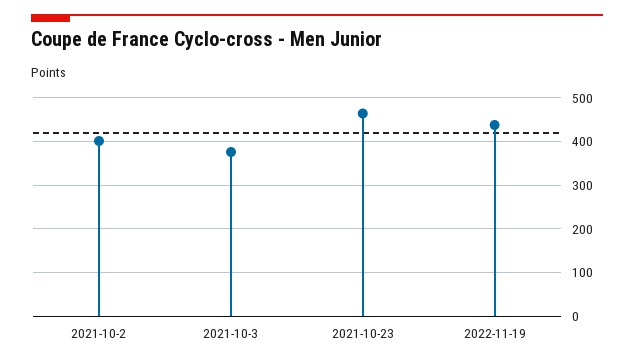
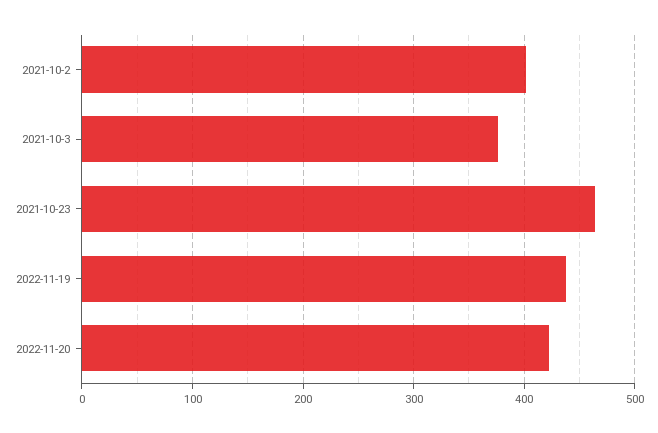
2022-11-20: none -> 420

